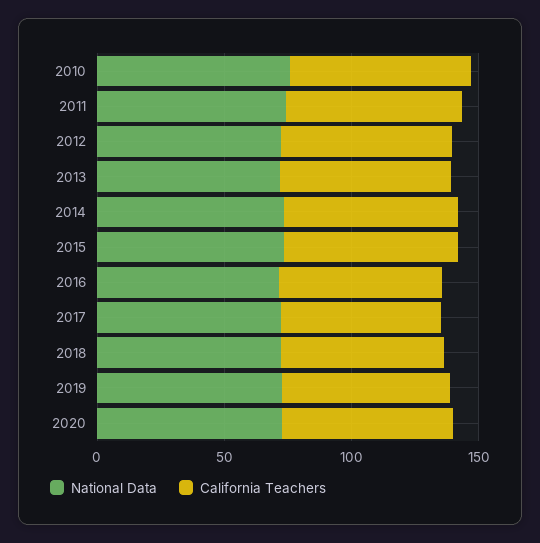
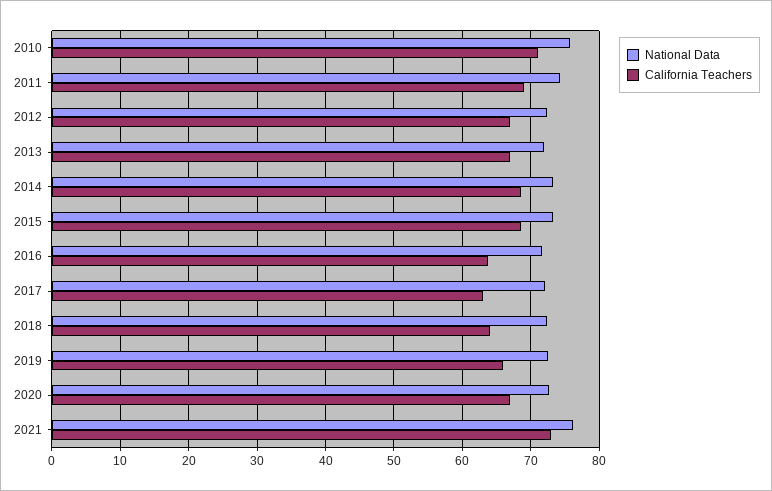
National Data, 2021: none -> 76
California Teachers, 2021: none -> 73

